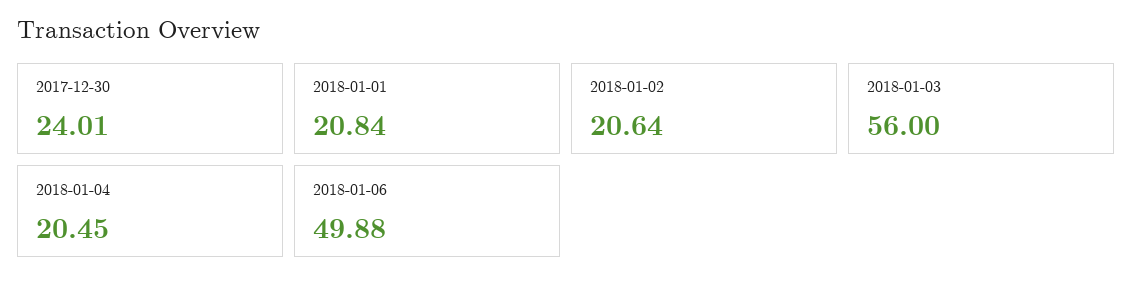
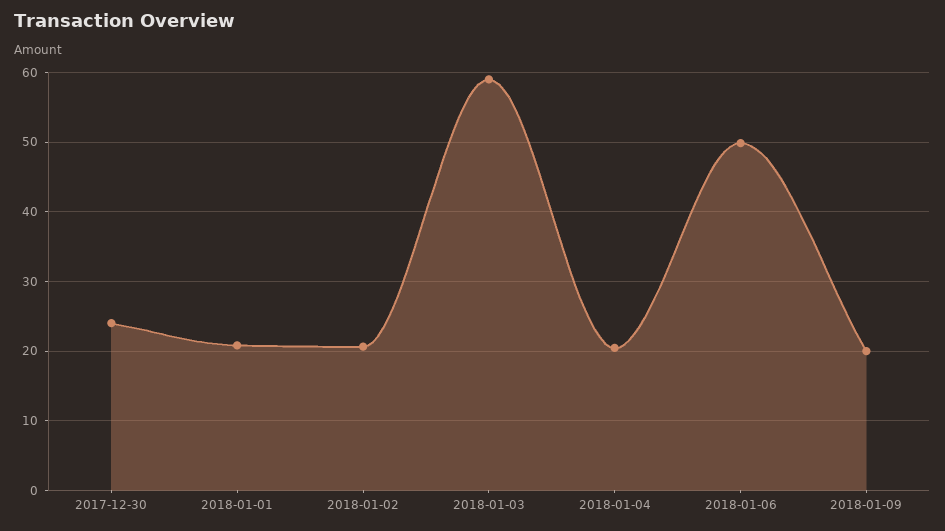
2018-01-03: 56 -> 59
2018-01-09: none -> 20

